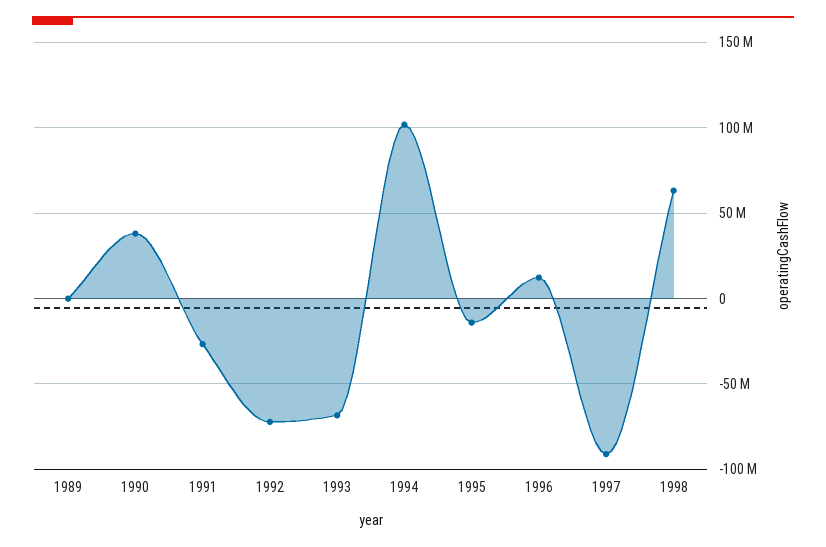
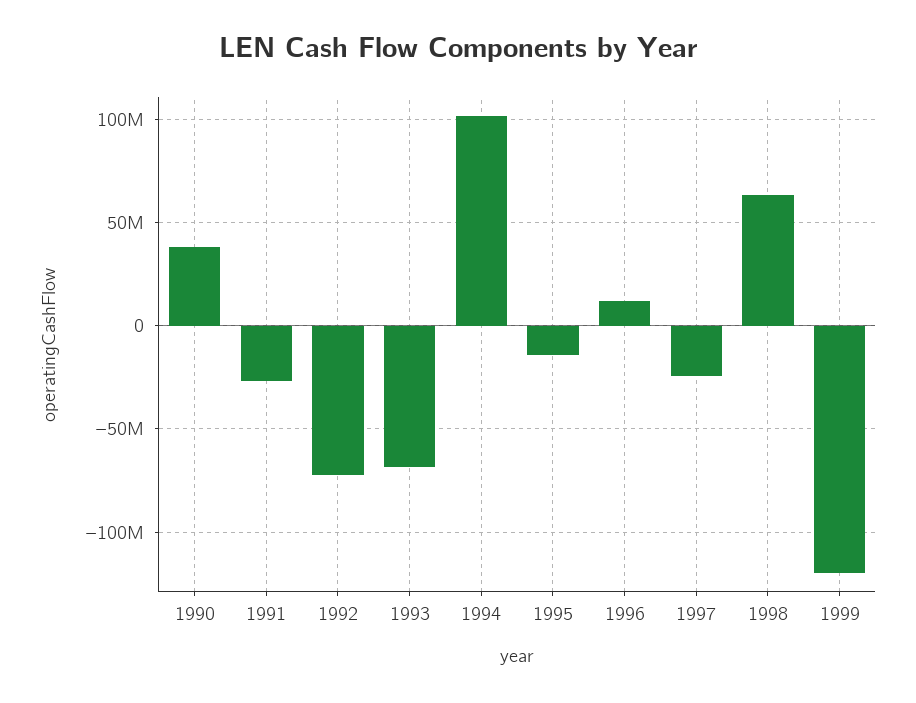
1989: 0 -> none
1997: -90000000 -> -25000000
1999: none -> -120000000

